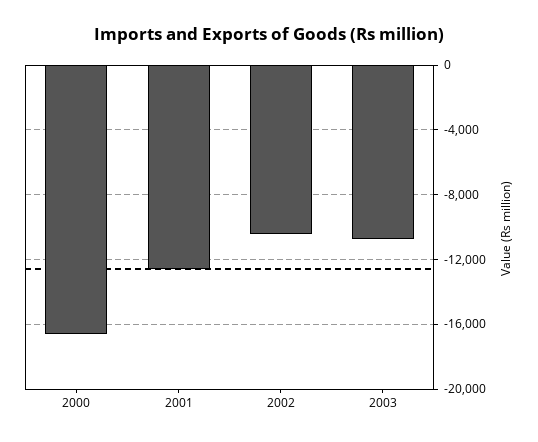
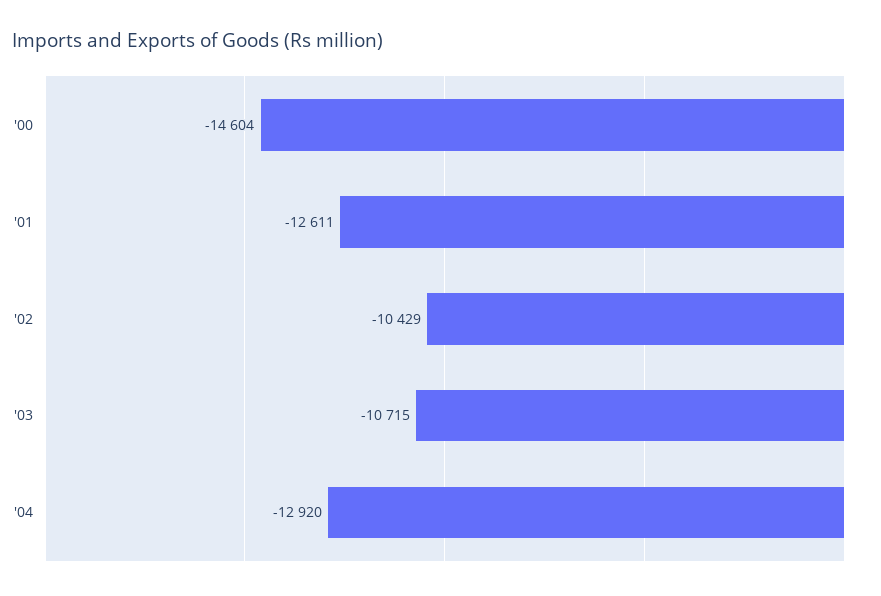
2000: -16500 -> -14604
'04: none -> -12920

